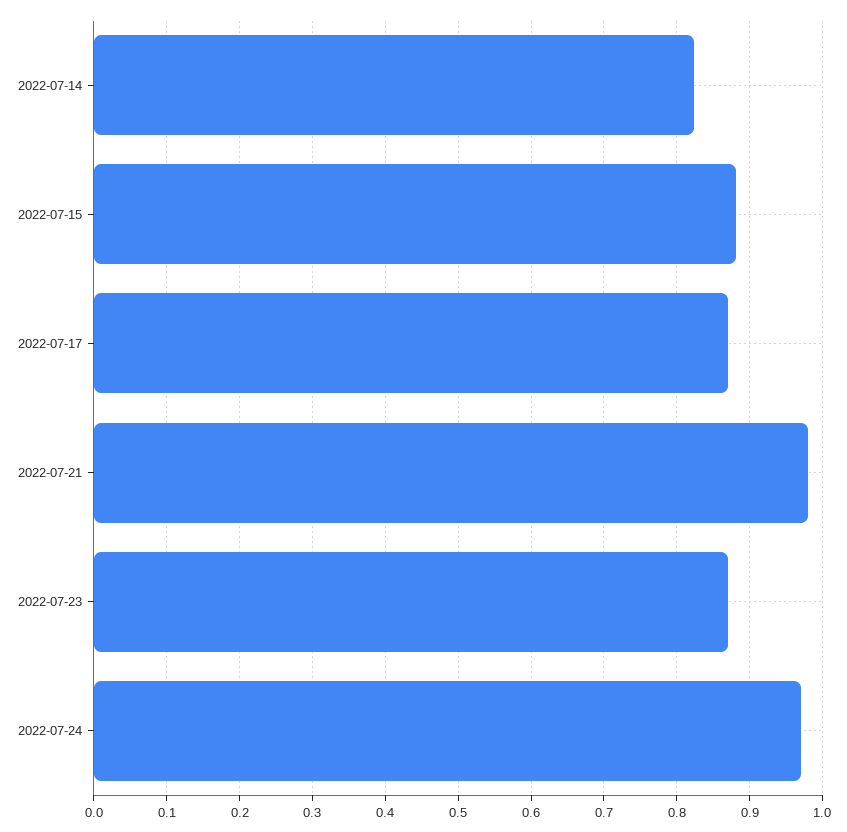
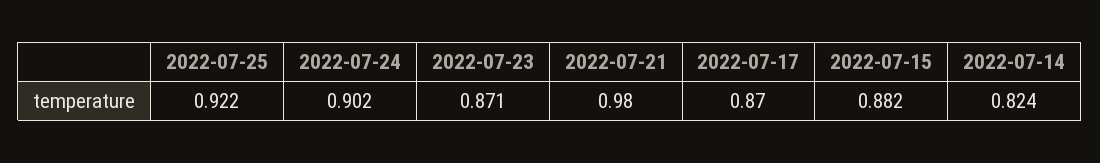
2022-07-24: 0.97 -> 0.902
2022-07-25: none -> 0.922

